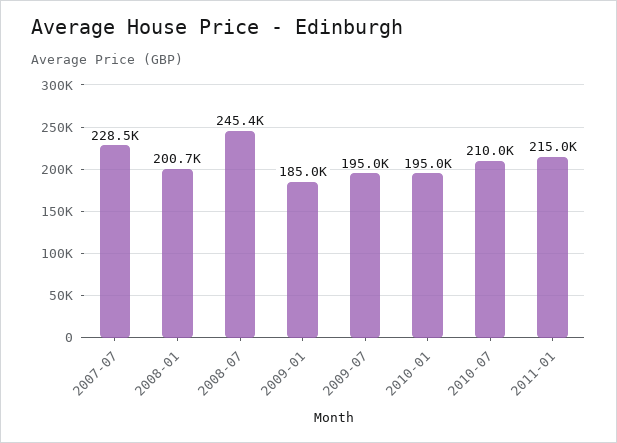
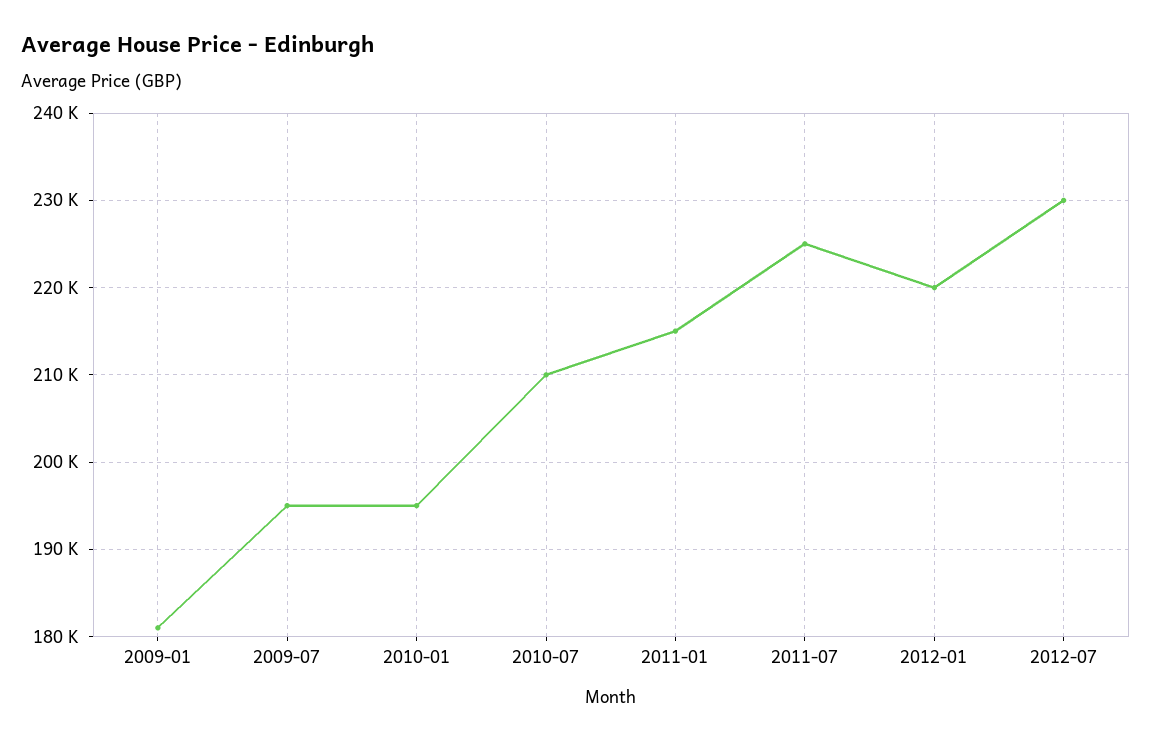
2007-07: 228500 -> none
2008-01: 200700 -> none
2008-07: 245400 -> none
2009-01: 185000 -> 181000
2011-07: none -> 225000
2012-01: none -> 220000
2012-07: none -> 230000

